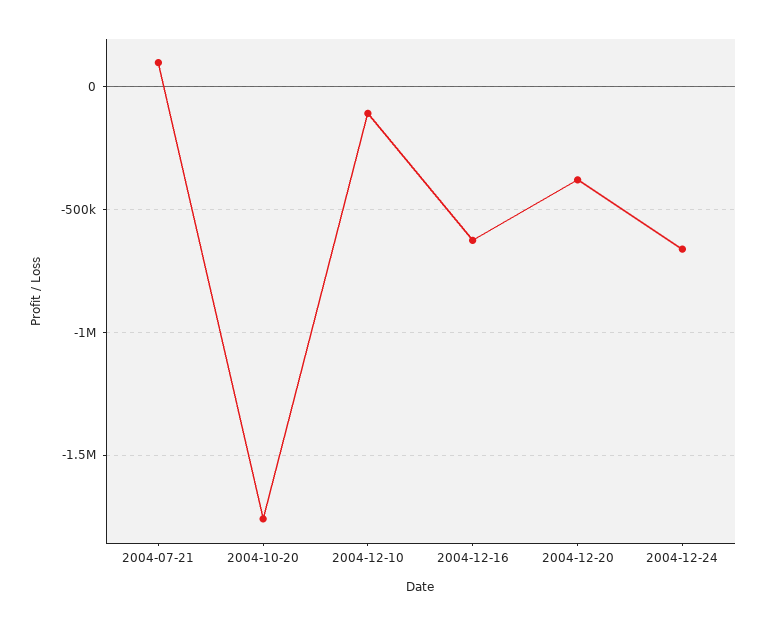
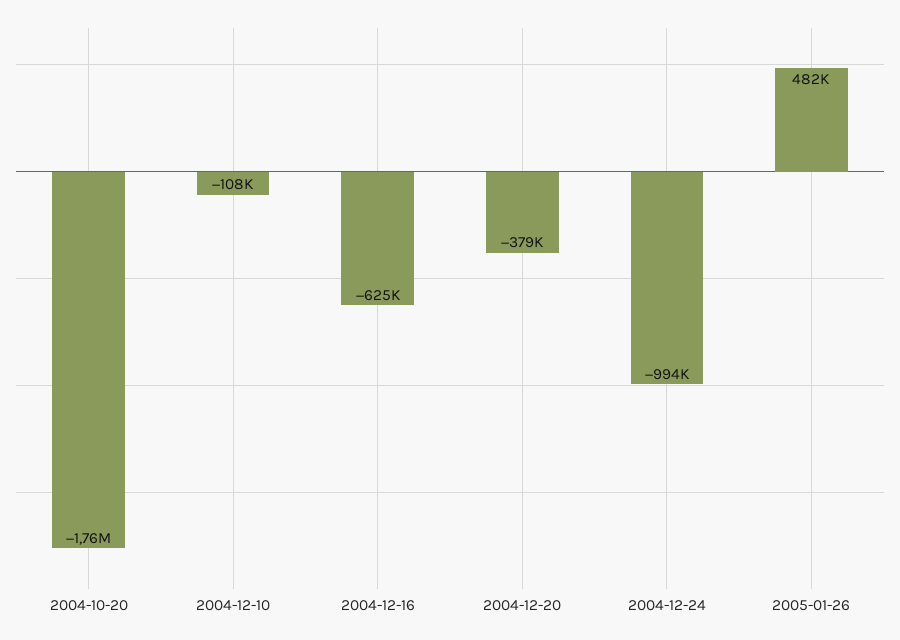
2004-07-21: 100000 -> none
2004-12-24: -650000 -> -994000
2005-01-26: none -> 482000

